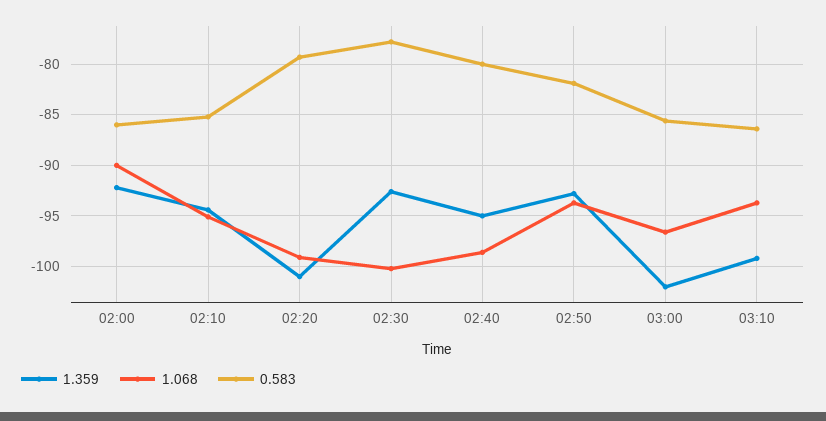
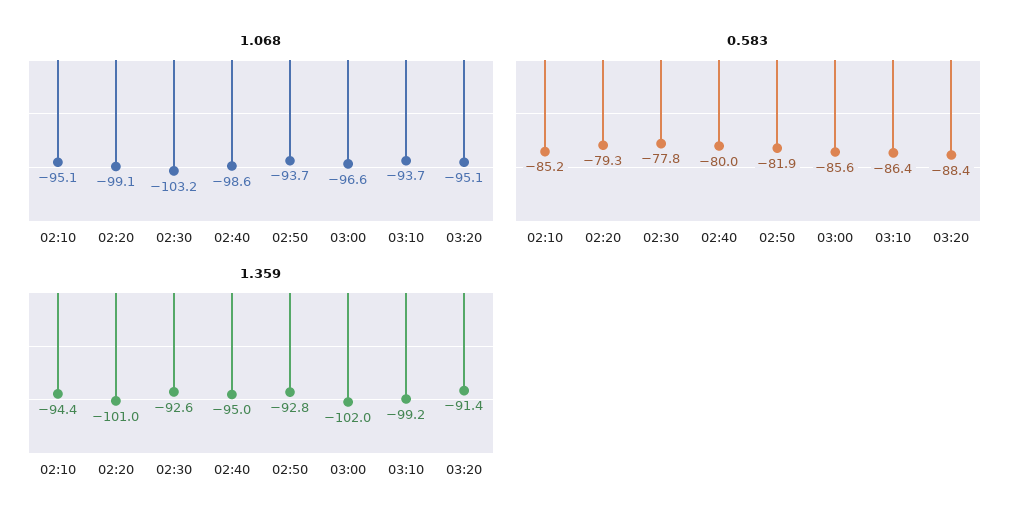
1.359, 02:00: -92 -> none
1.068, 02:00: -90 -> none
0.583, 02:00: -86 -> none
1.068, 02:30: -100 -> -103.2
1.068, 03:20: none -> -95.1
0.583, 03:20: none -> -88.4
1.359, 03:20: none -> -91.4

